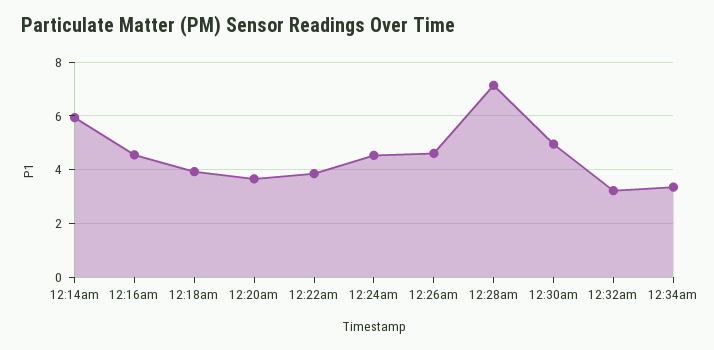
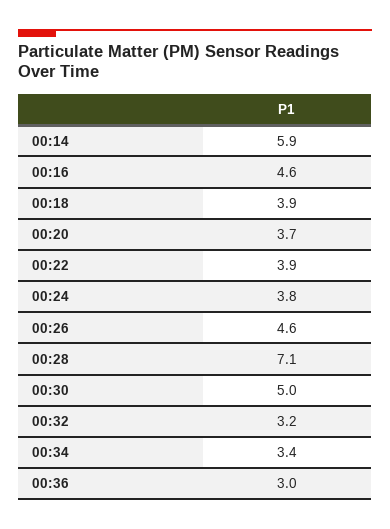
12:24am: 4.5 -> 3.8
00:36: none -> 3

